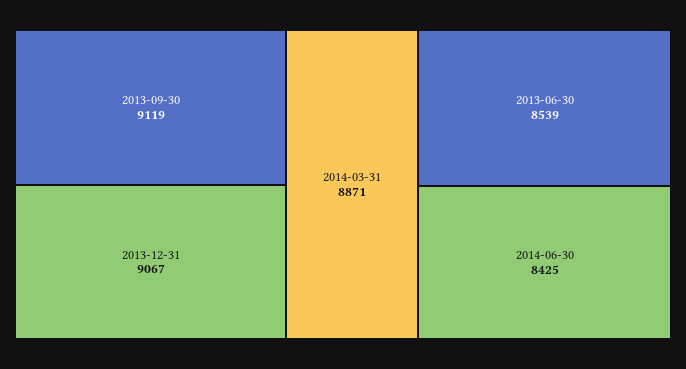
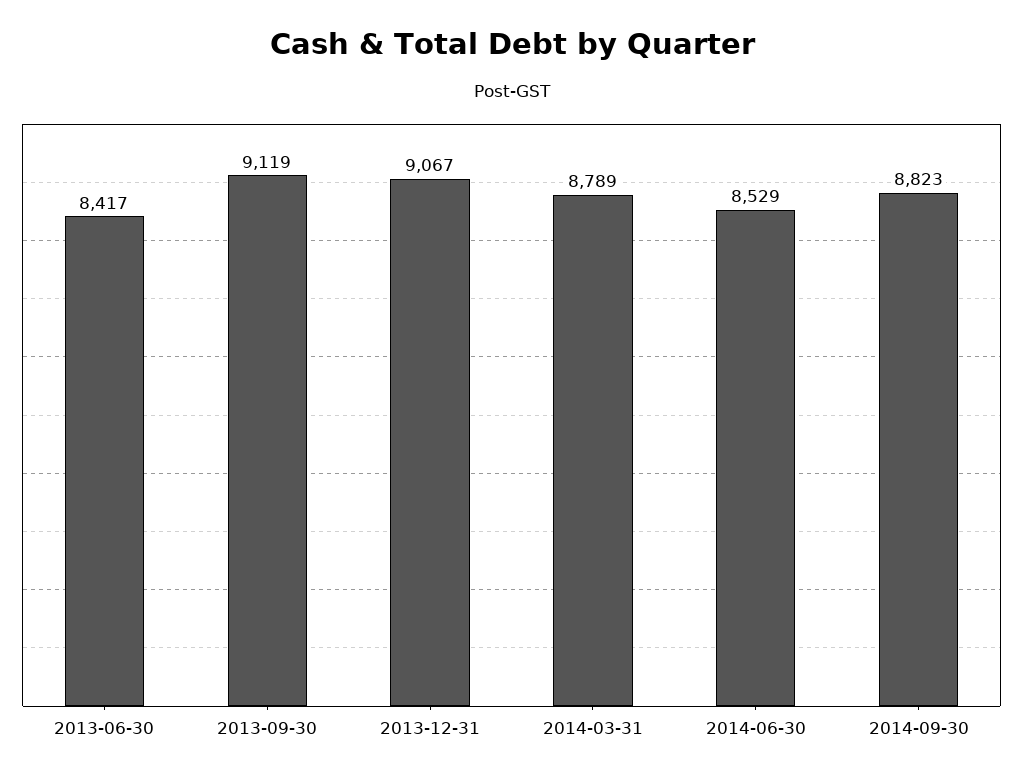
2014-03-31: 8871 -> 8789
2013-06-30: 8539 -> 8417
2014-06-30: 8425 -> 8529
2014-09-30: none -> 8823

